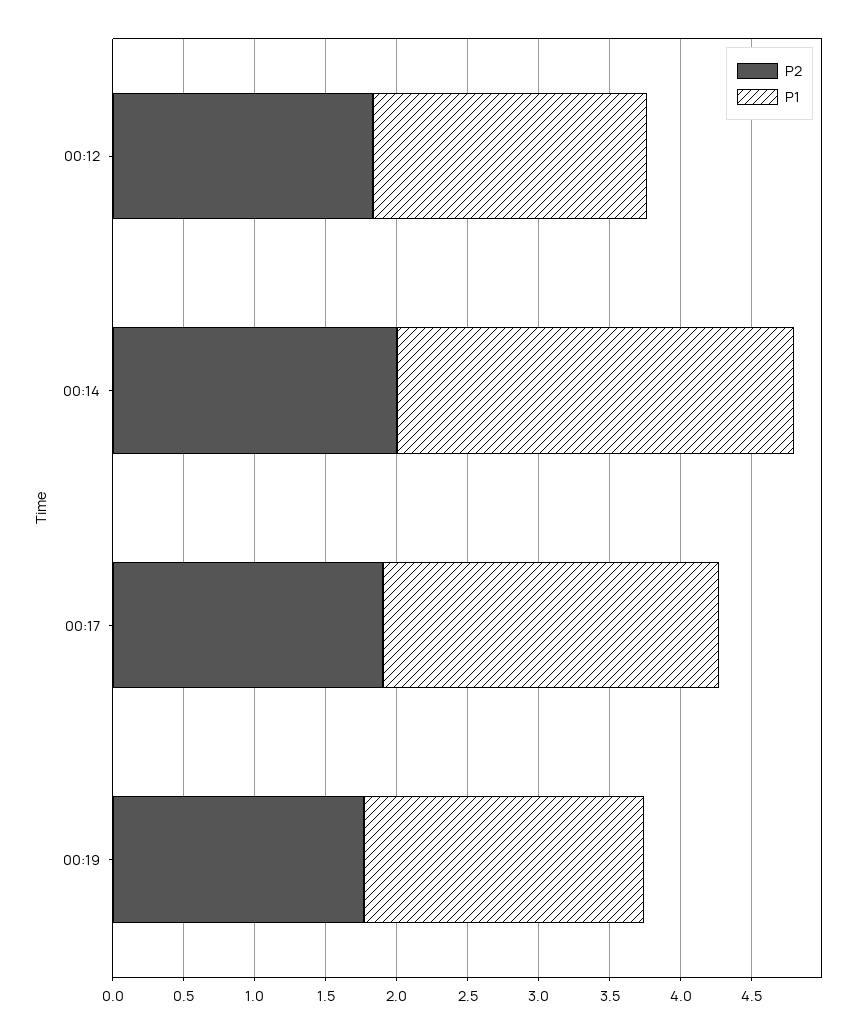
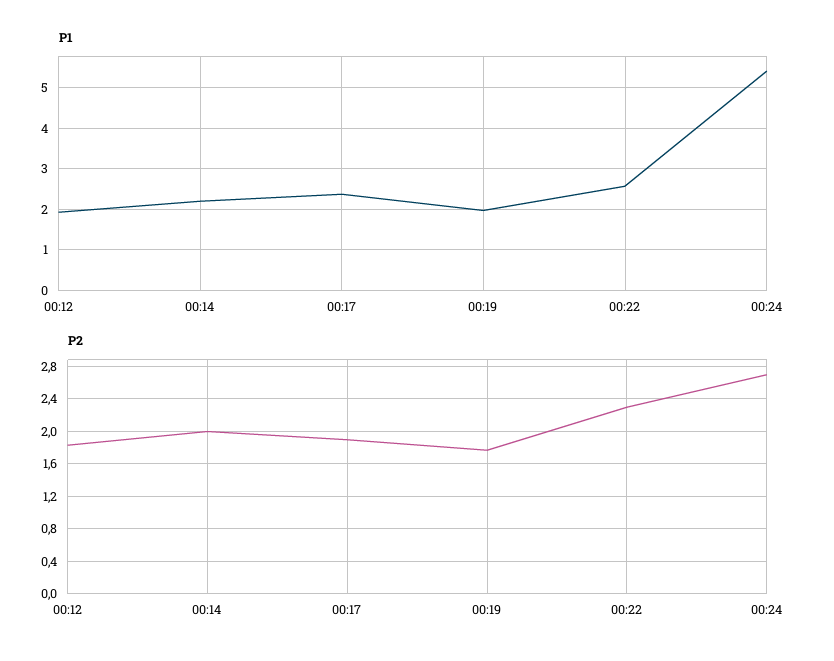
P1, 00:14: 2.8 -> 2.2
P1, 00:22: none -> 2.6
P1, 00:24: none -> 5.4
P2, 00:22: none -> 2.3
P2, 00:24: none -> 2.7

